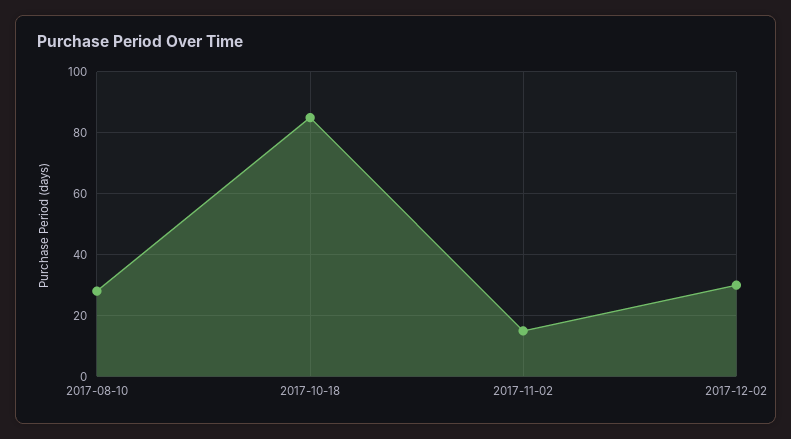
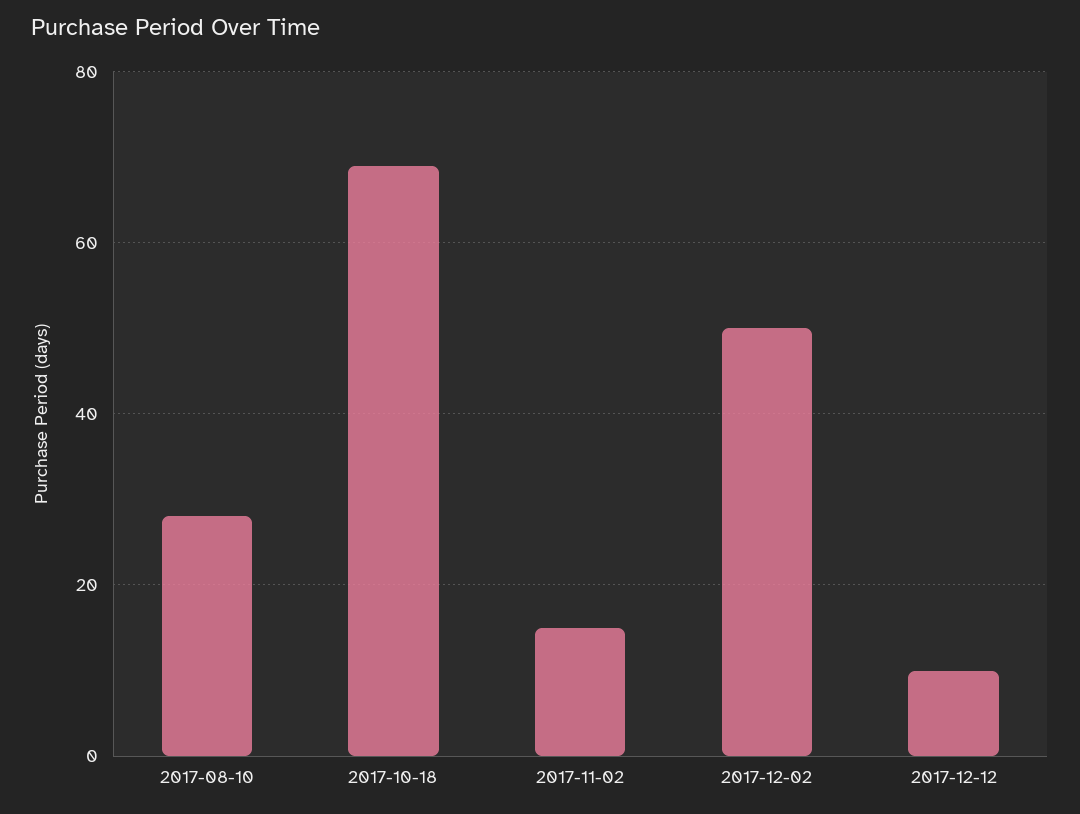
2017-10-18: 85 -> 70
2017-12-02: 30 -> 50
2017-12-12: none -> 10

